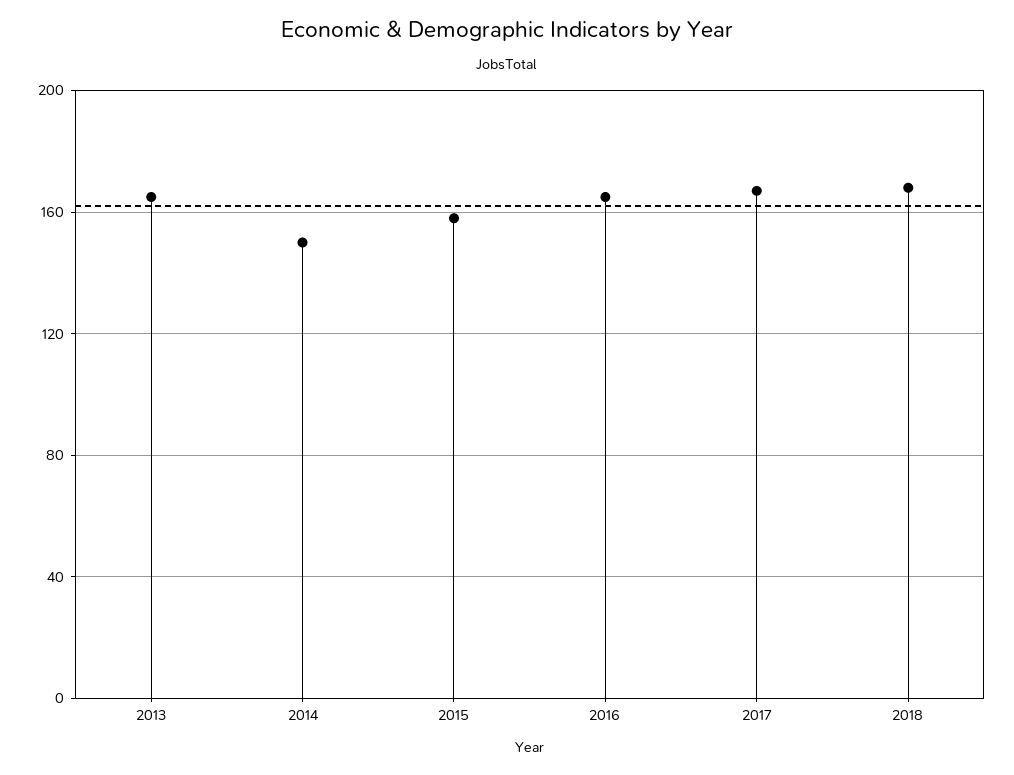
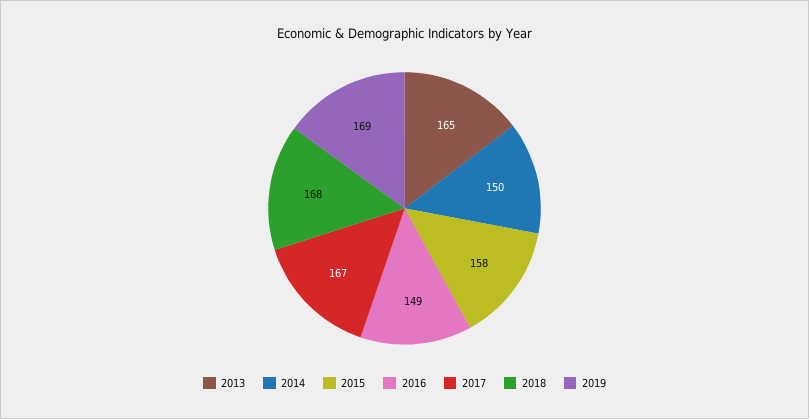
2016: 165 -> 149
2019: none -> 169

